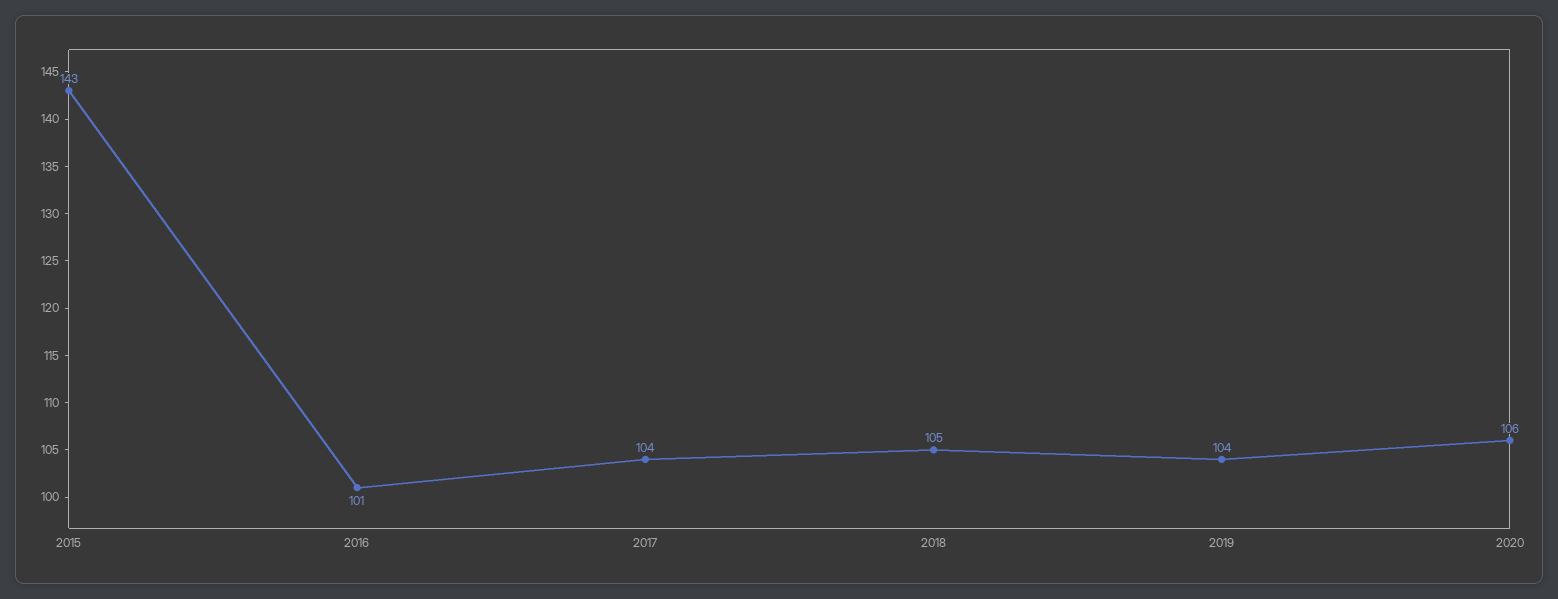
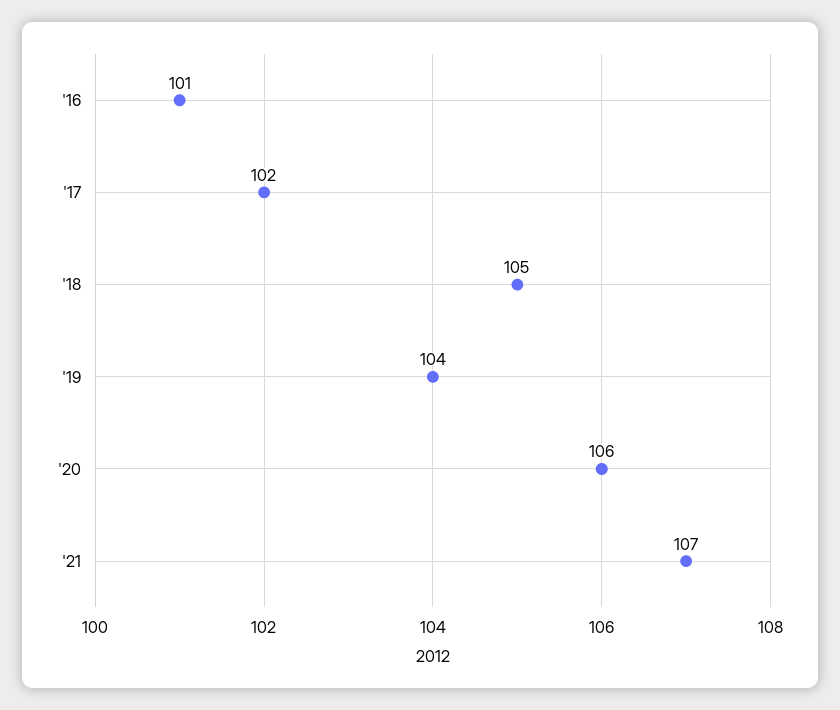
2015: 143 -> none
2017: 104 -> 102
'21: none -> 107

